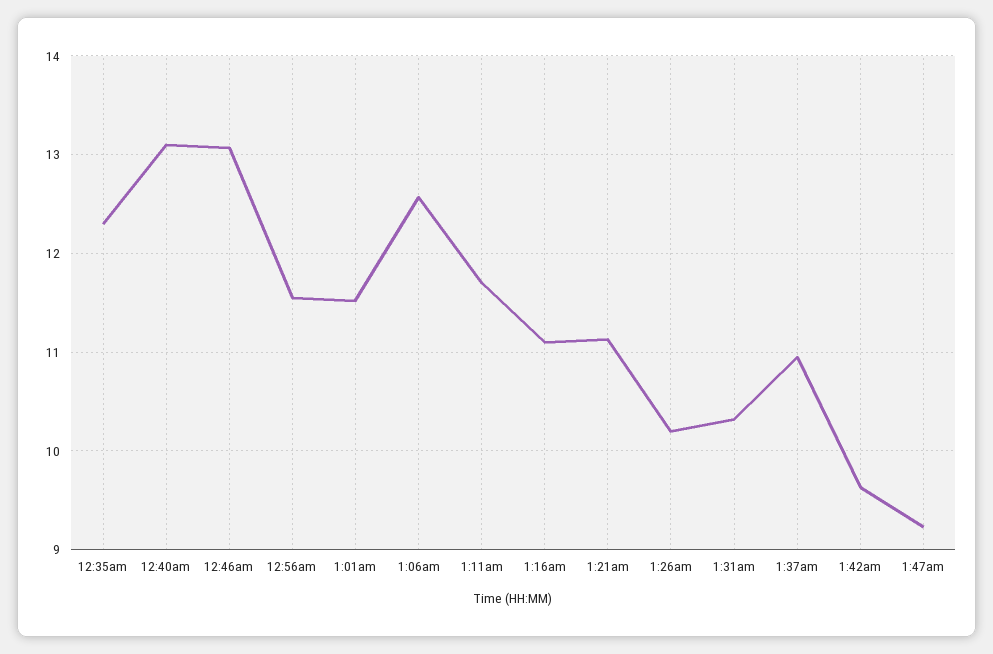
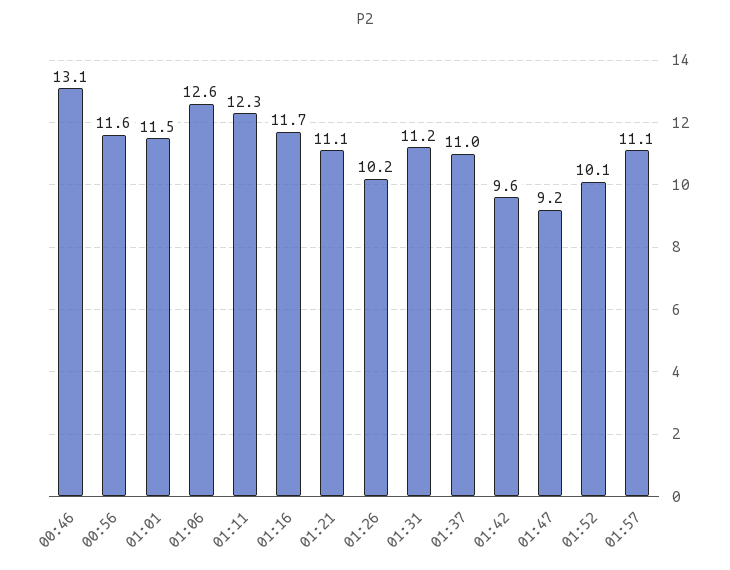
12:35am: 12.3 -> none
12:40am: 13.1 -> none
1:11am: 11.7 -> 12.3
1:16am: 11.1 -> 11.7
1:31am: 10.3 -> 11.2
01:52: none -> 10.1
01:57: none -> 11.1

